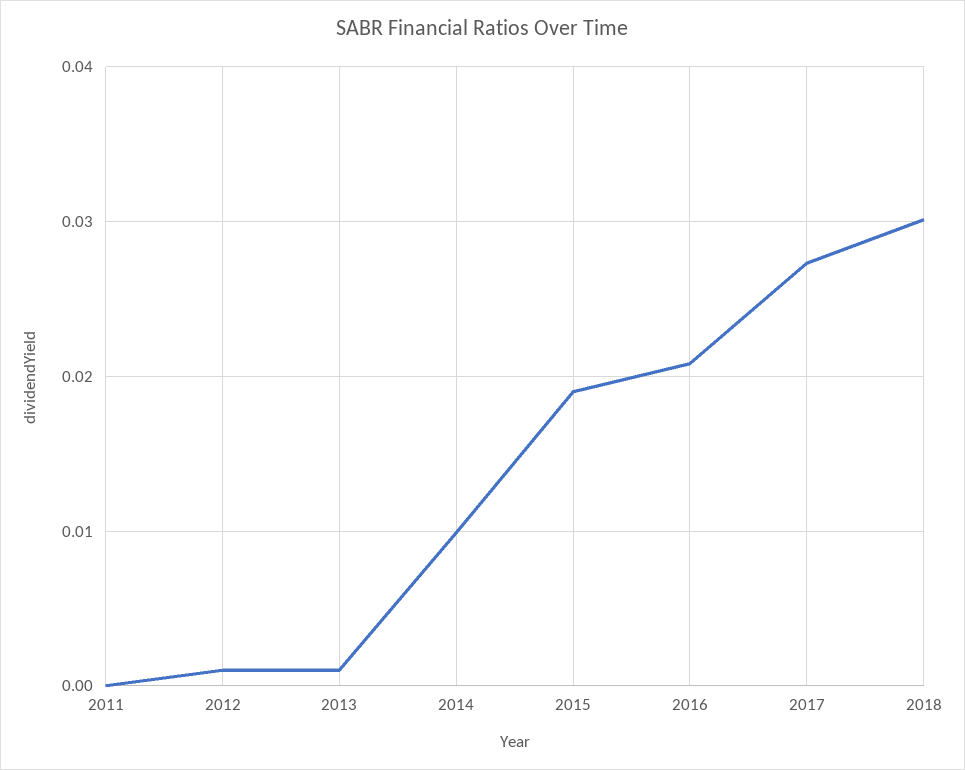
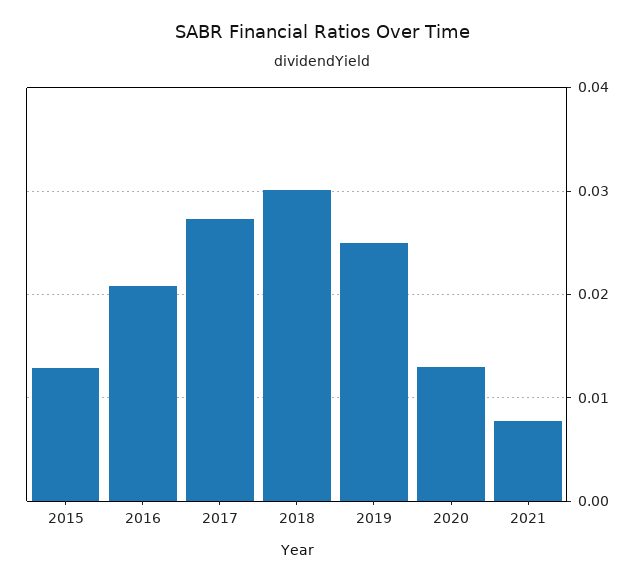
2011: 0 -> none
2012: 0.001 -> none
2013: 0.001 -> none
2014: 0.01 -> none
2015: 0.019 -> 0.013
2019: none -> 0.025
2020: none -> 0.013
2021: none -> 0.008

